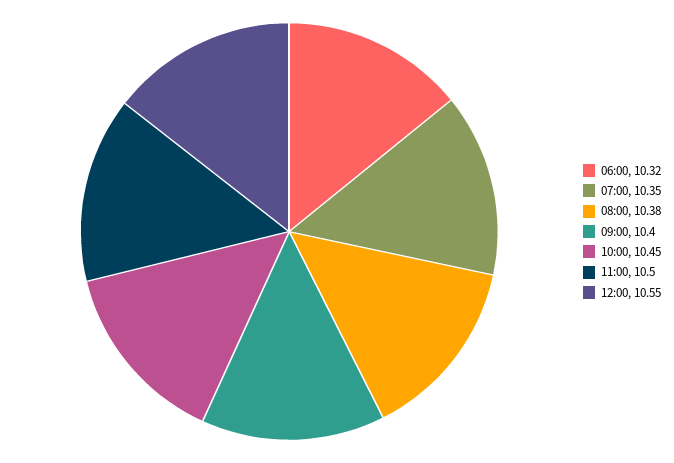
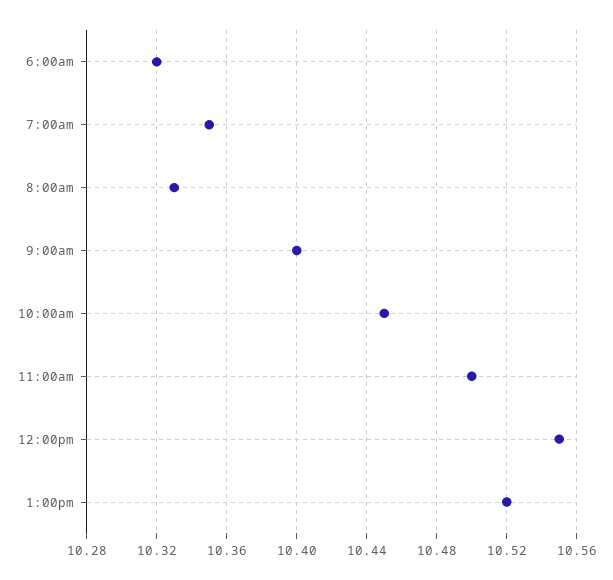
08:00: 10.38 -> 10.33
1:00pm: none -> 10.52

